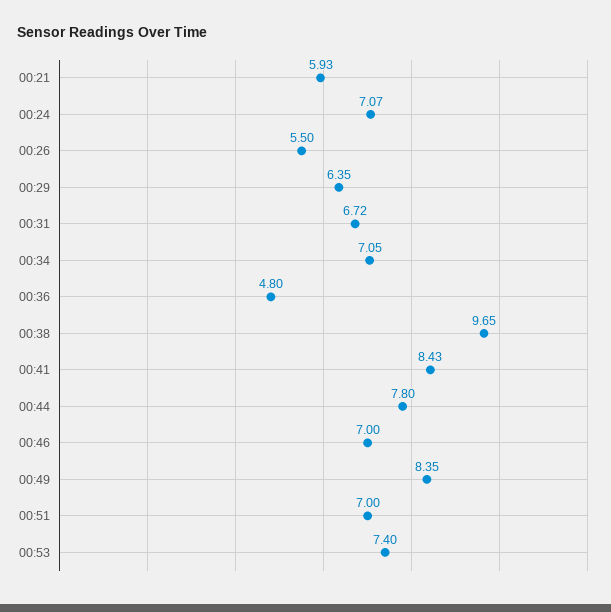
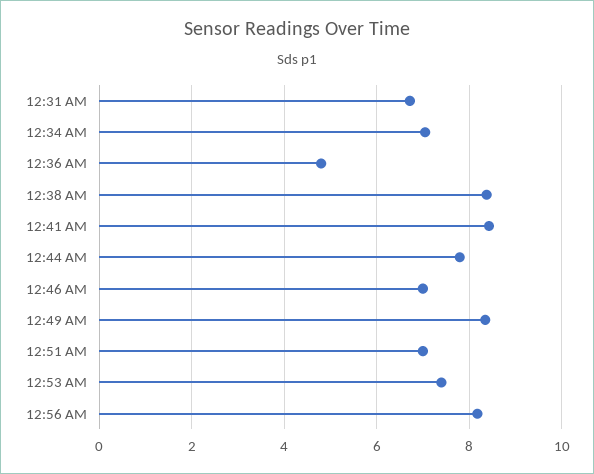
00:21: 5.93 -> none
00:24: 7.07 -> none
00:26: 5.5 -> none
00:29: 6.35 -> none
00:38: 9.65 -> 8.4
12:56 AM: none -> 8.2

